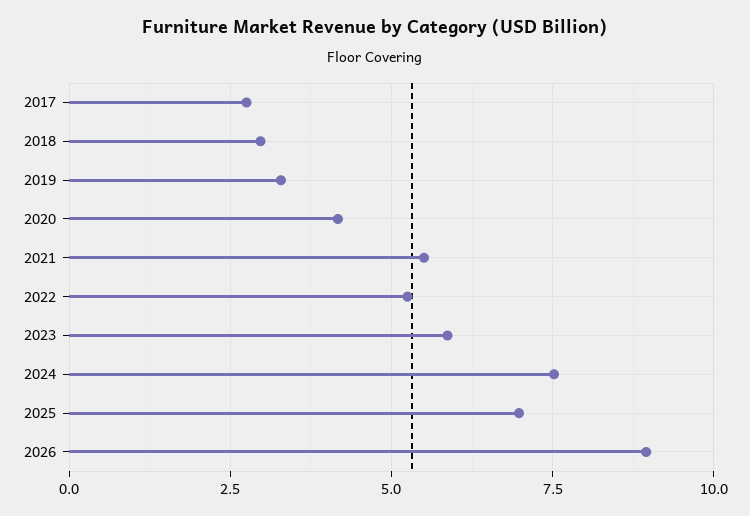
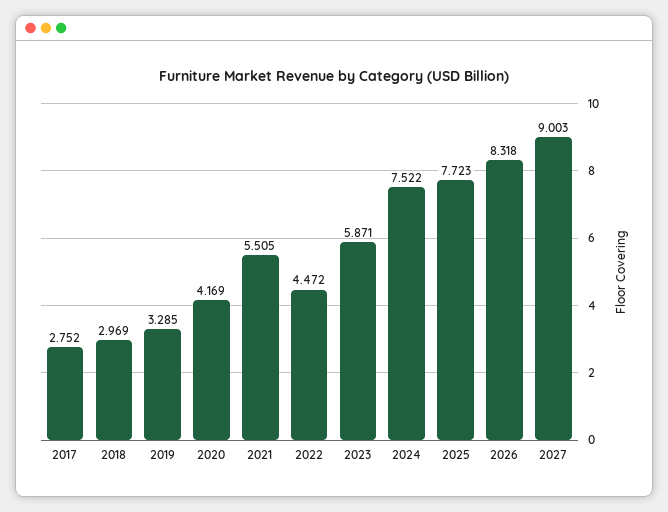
2022: 5.25 -> 4.472
2025: 7 -> 7.723
2026: 9 -> 8.318
2027: none -> 9.003

